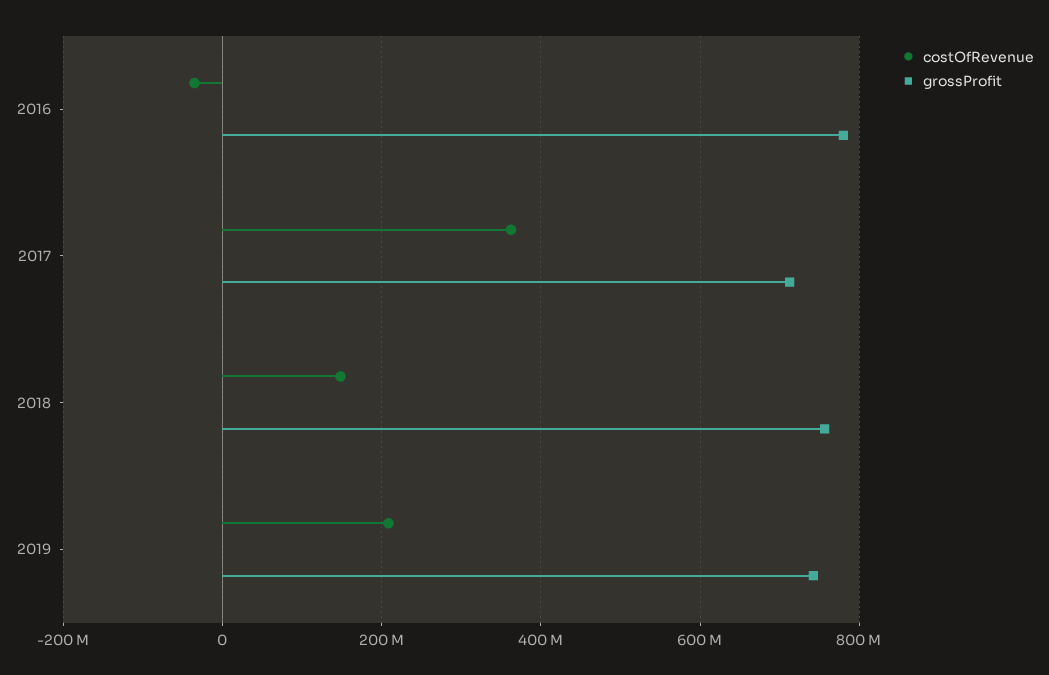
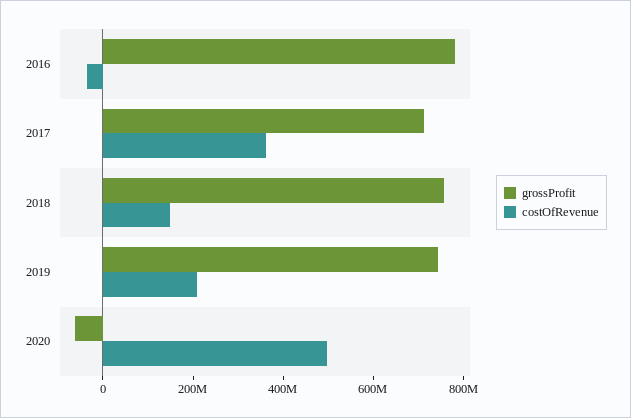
grossProfit, 2020: none -> -50000000
costOfRevenue, 2020: none -> 500000000

